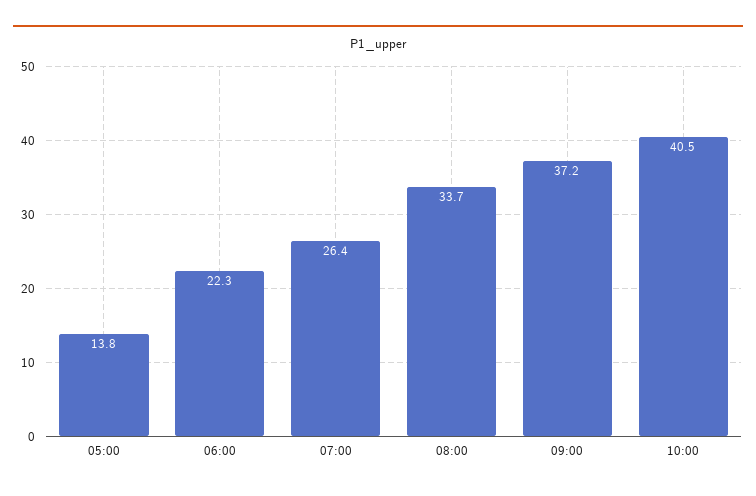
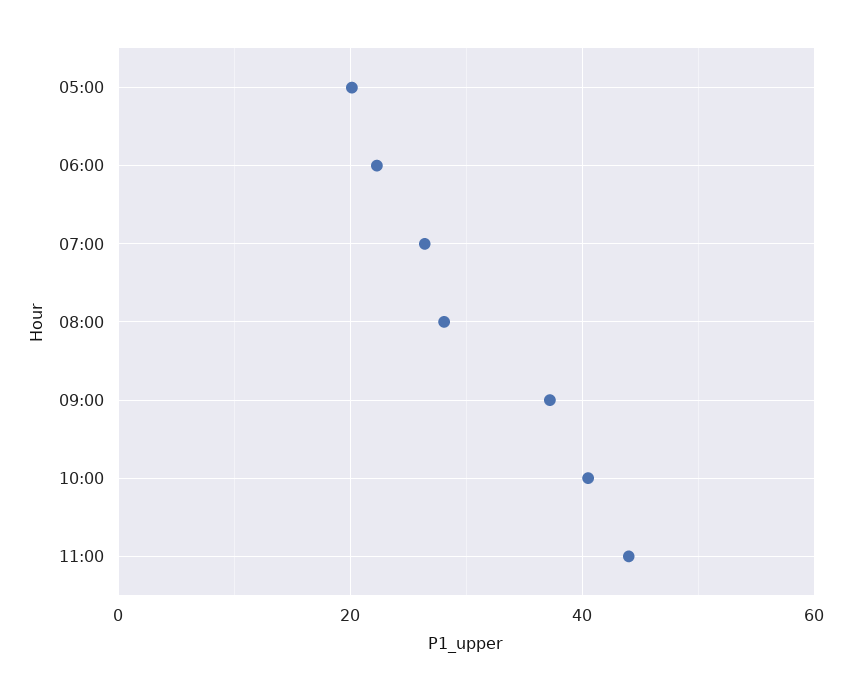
05:00: 13.8 -> 20
08:00: 33.7 -> 28
11:00: none -> 44

